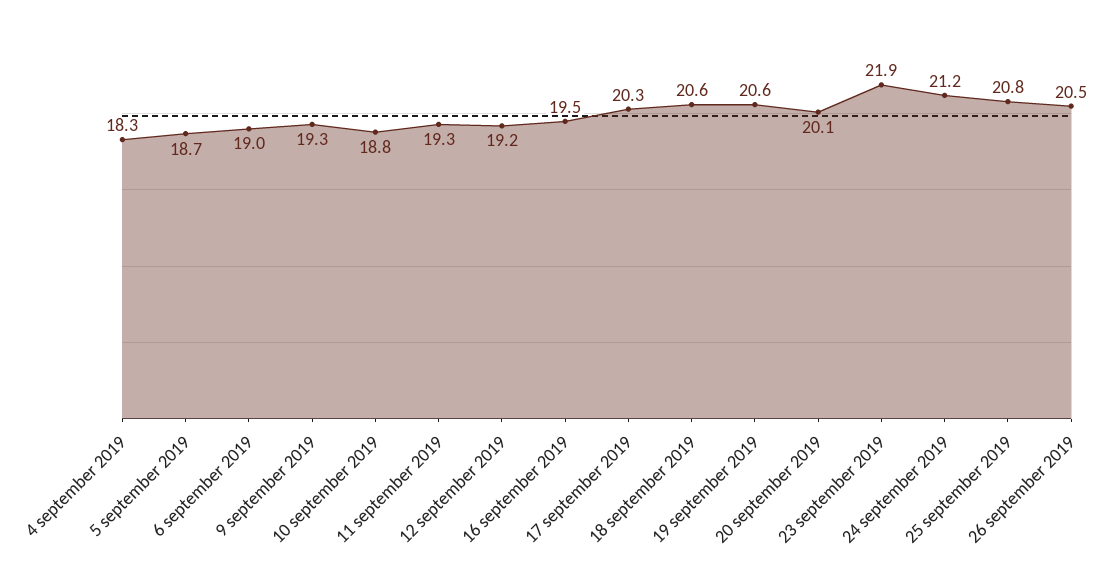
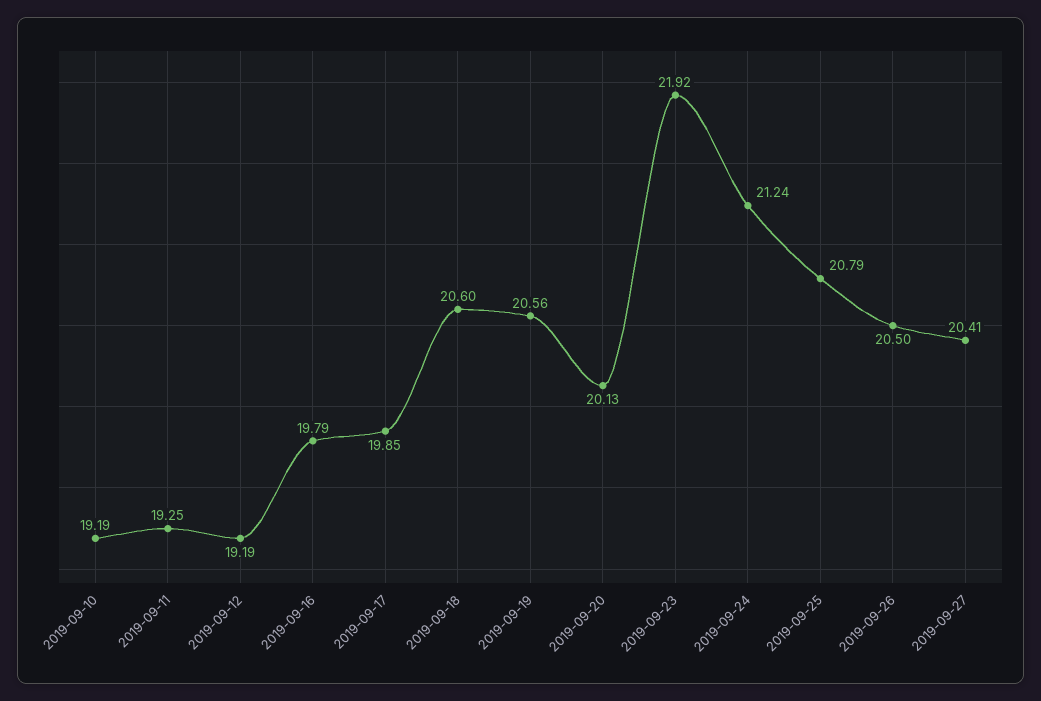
4 september 2019: 18.3 -> none
5 september 2019: 18.7 -> none
6 september 2019: 19 -> none
9 september 2019: 19.3 -> none
10 september 2019: 18.8 -> 19.19
16 september 2019: 19.5 -> 19.79
17 september 2019: 20.3 -> 19.85
2019-09-27: none -> 20.41

